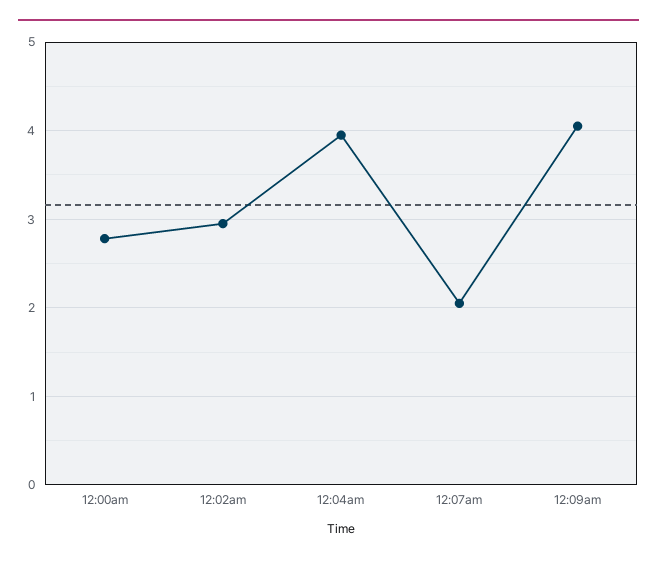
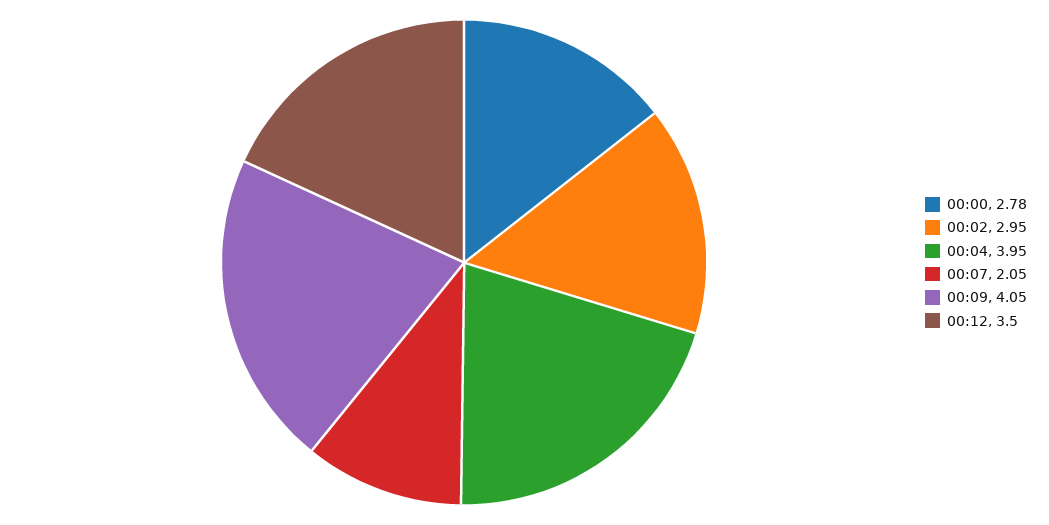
00:12: none -> 3.5

